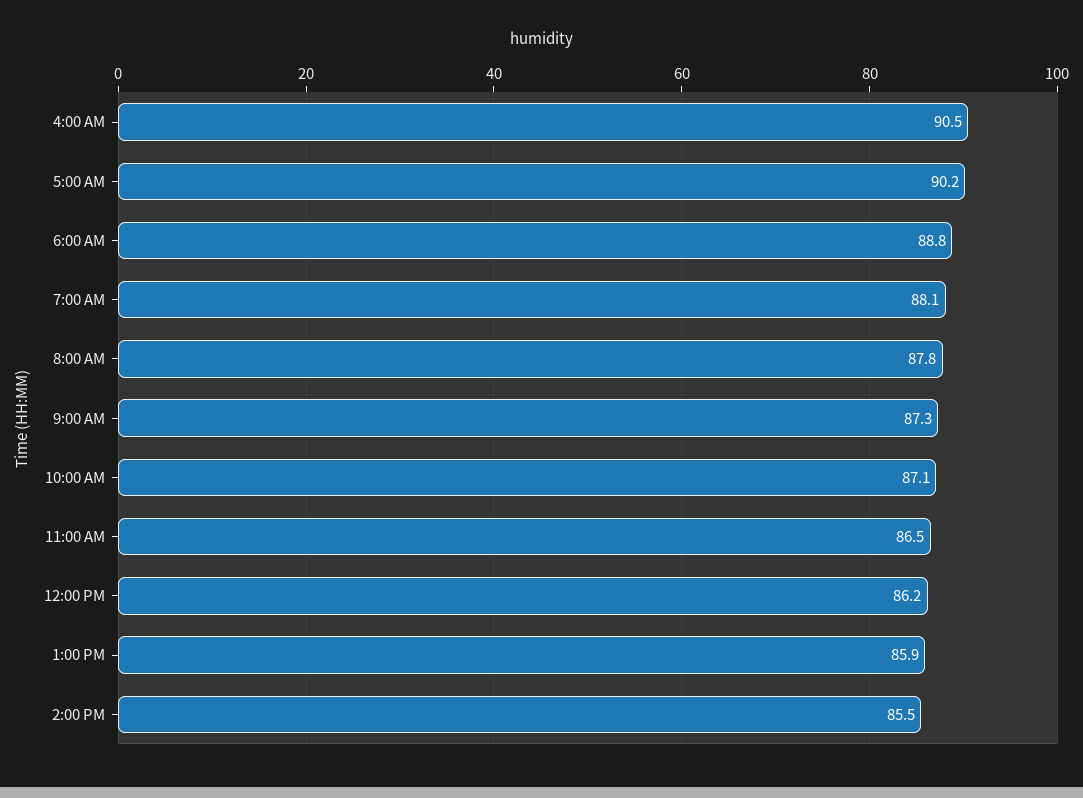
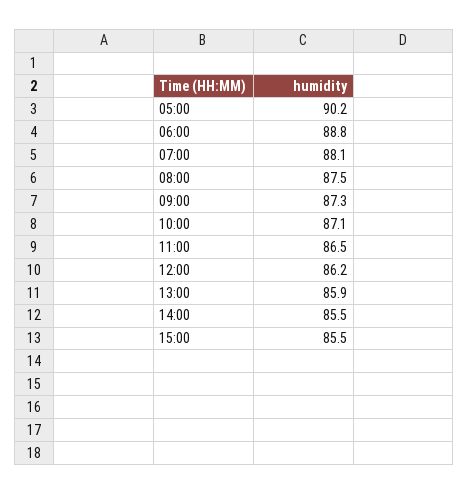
4:00 AM: 90.5 -> none
8:00 AM: 87.8 -> 87.5
15:00: none -> 85.5

